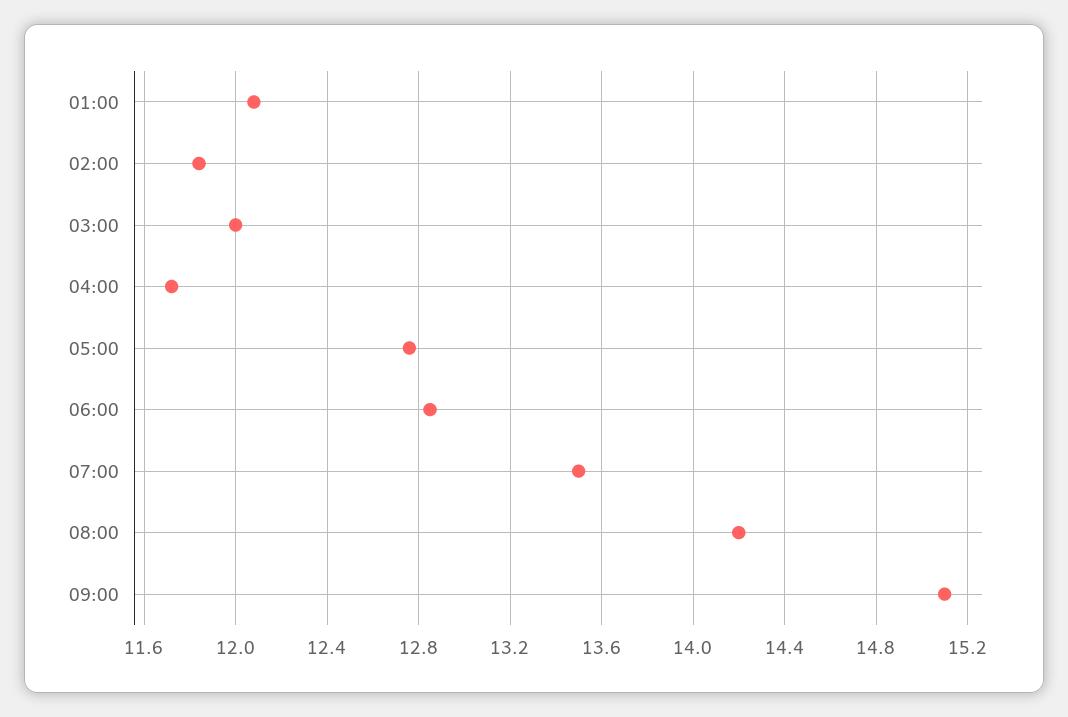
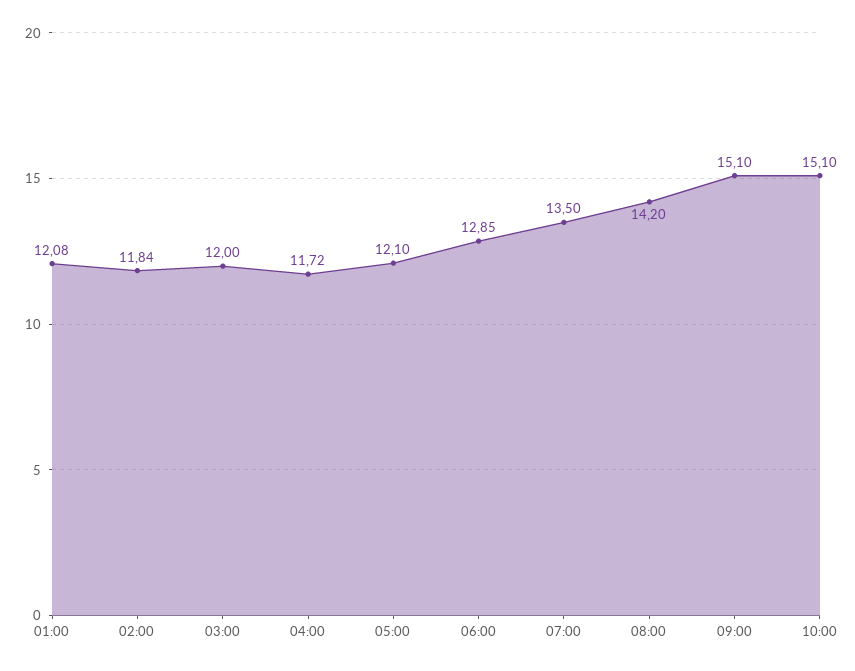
05:00: 12.75 -> 12.1
10:00: none -> 15.1

